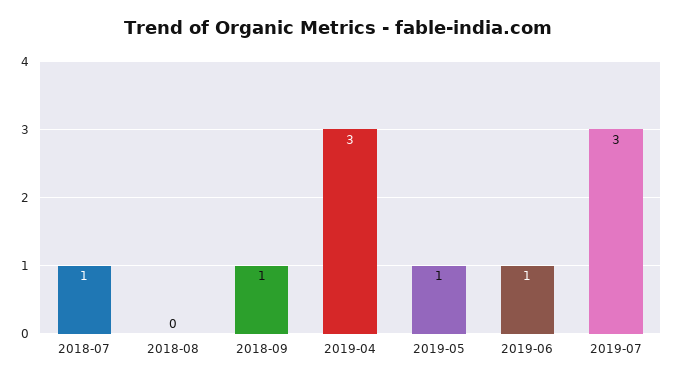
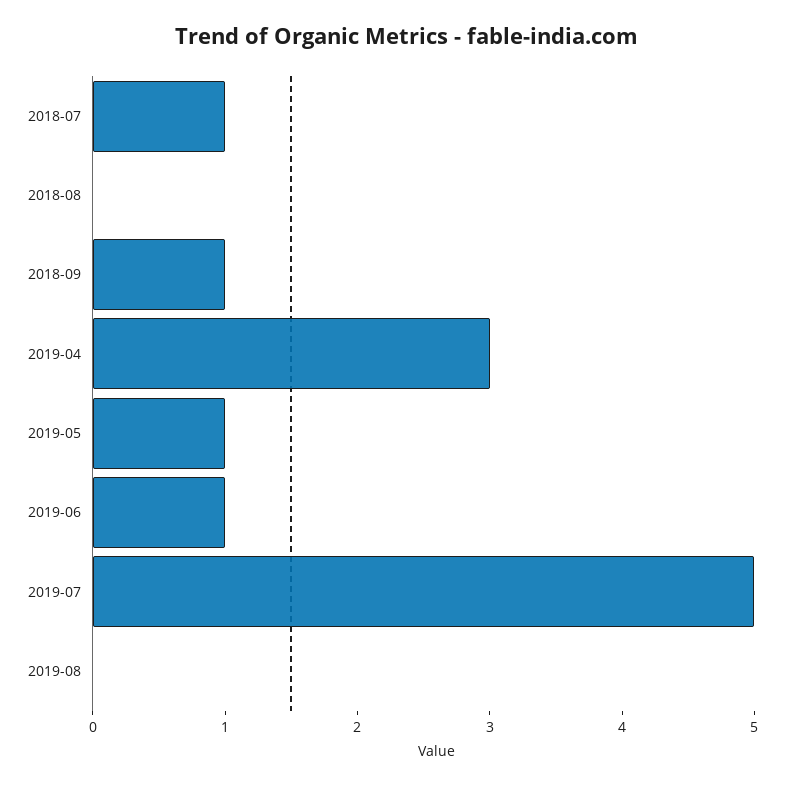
2019-07: 3 -> 5
2019-08: none -> 0

